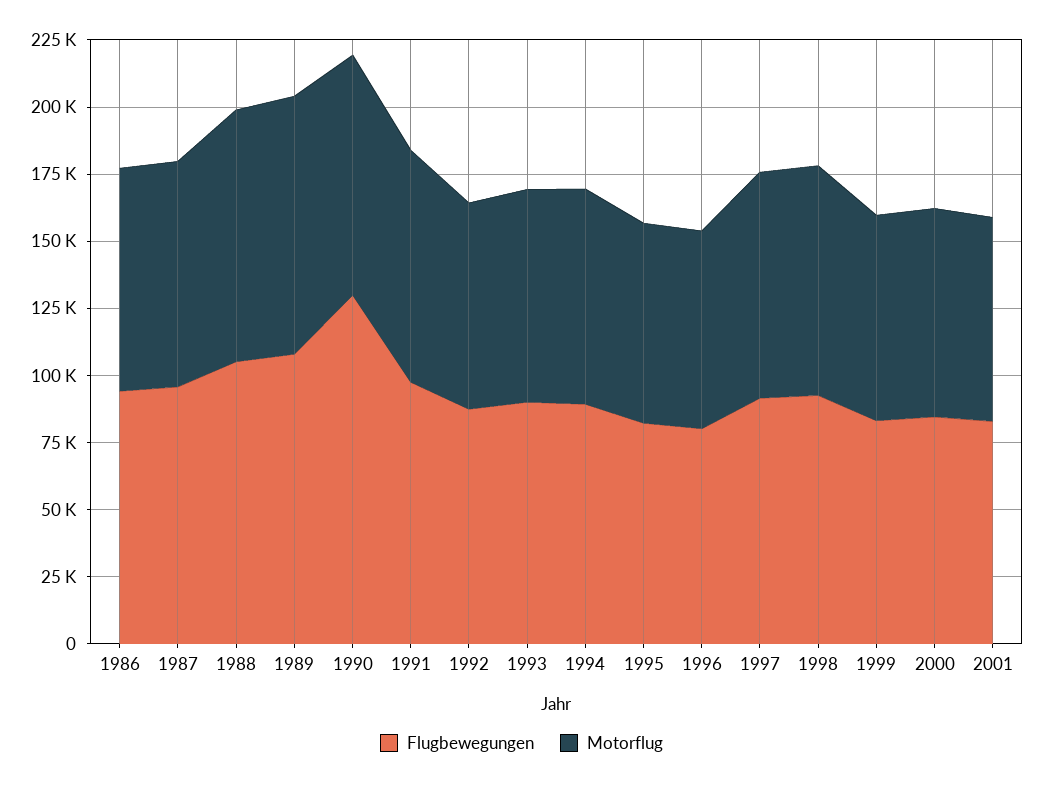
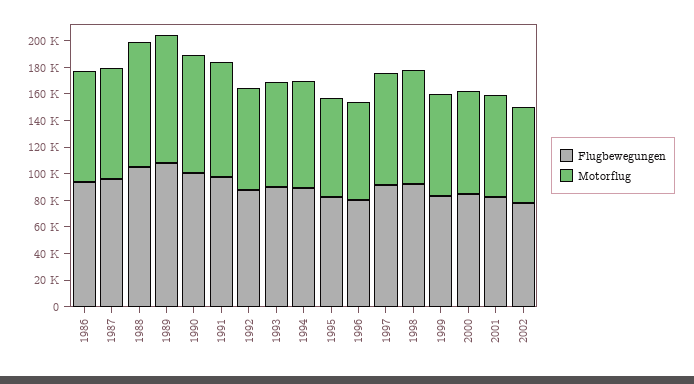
Flugbewegungen, 1990: 130000 -> 100000
Flugbewegungen, 2002: none -> 80000
Motorflug, 2002: none -> 70000

